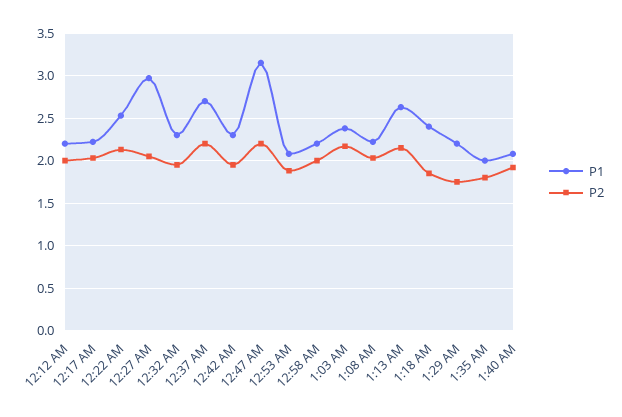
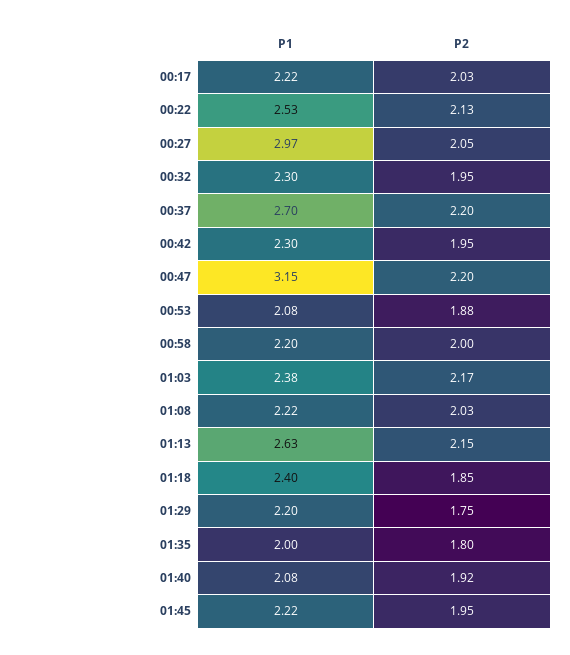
P1, 12:12 AM: 2.2 -> none
P2, 12:12 AM: 2 -> none
P1, 01:45: none -> 2.22
P2, 01:45: none -> 1.95

